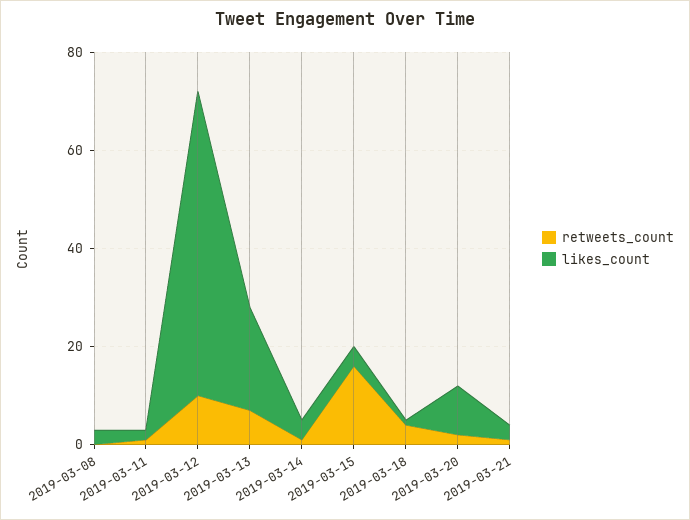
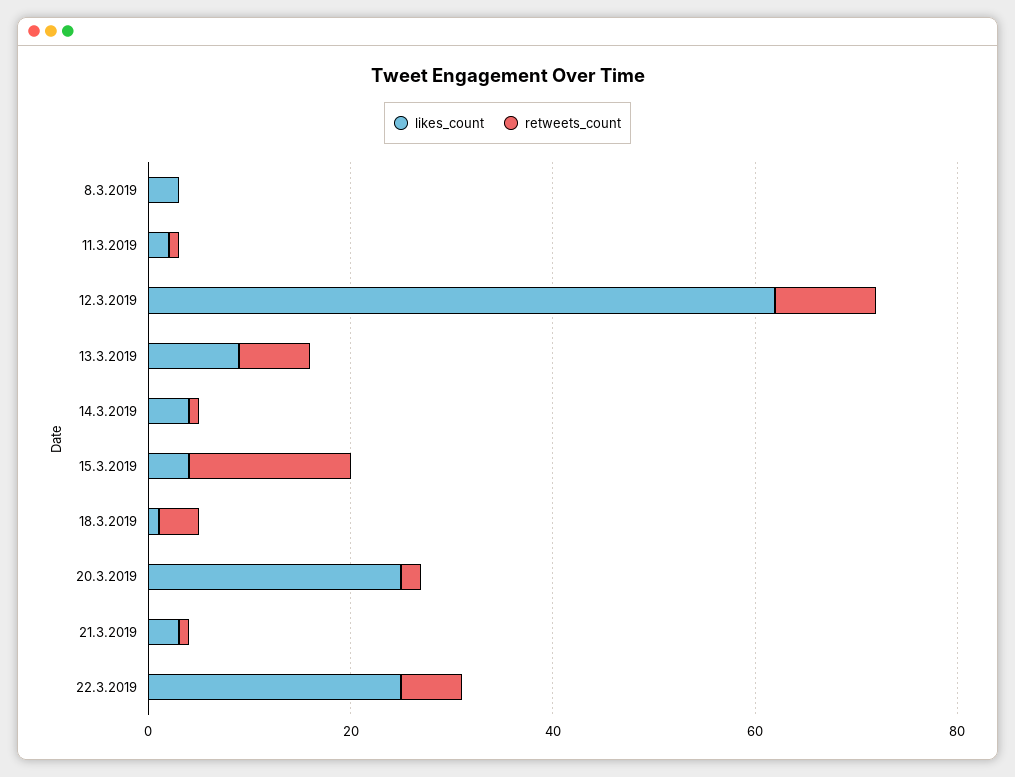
likes_count, 2019-03-13: 20 -> 10
likes_count, 2019-03-20: 10 -> 25
likes_count, 22.3.2019: none -> 25
retweets_count, 22.3.2019: none -> 5

